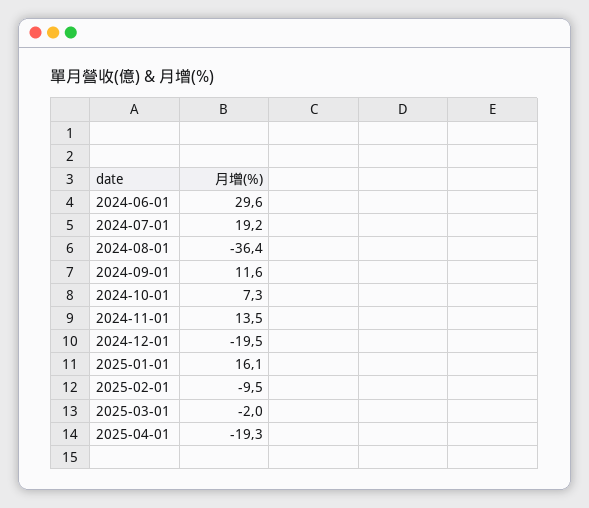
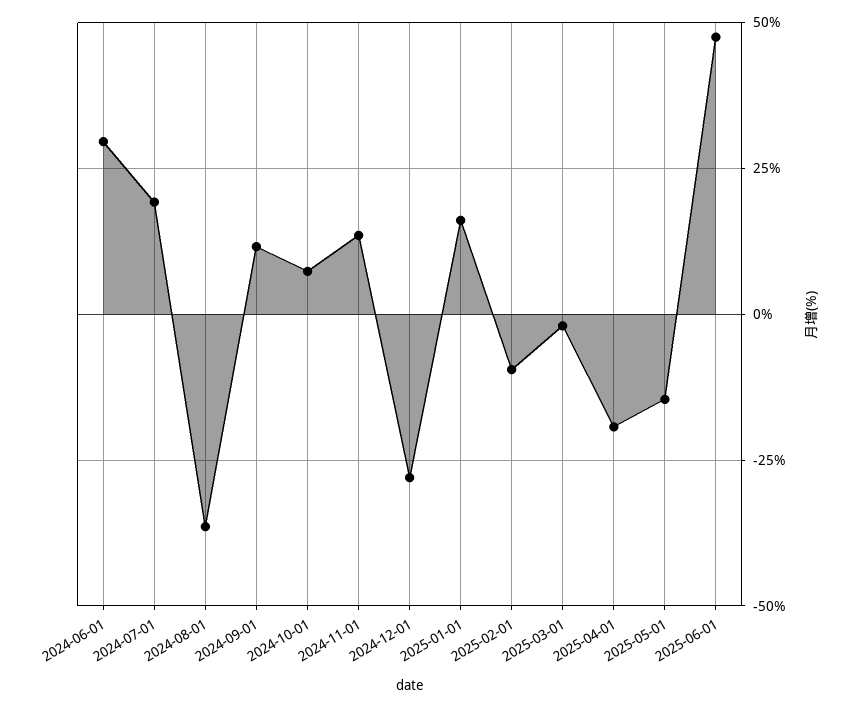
2024-12-01: -19.5 -> -27.5
2025-05-01: none -> -15
2025-06-01: none -> 47.5

